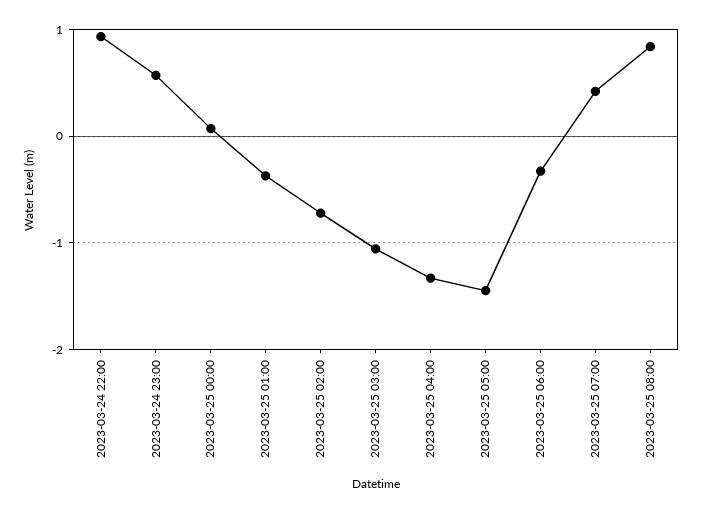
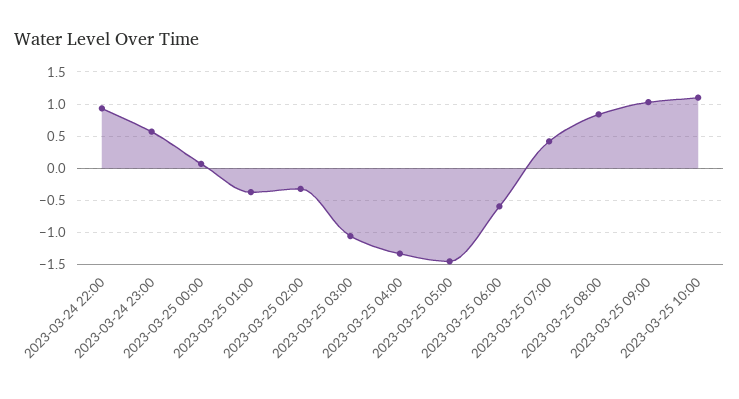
2023-03-25 02:00: -0.7 -> -0.3
2023-03-25 06:00: -0.3 -> -0.6
2023-03-25 09:00: none -> 1
2023-03-25 10:00: none -> 1.1

